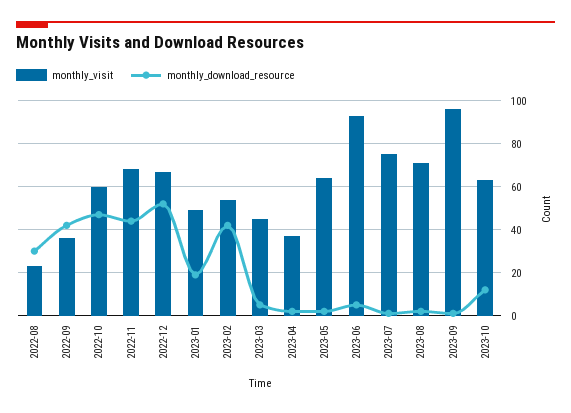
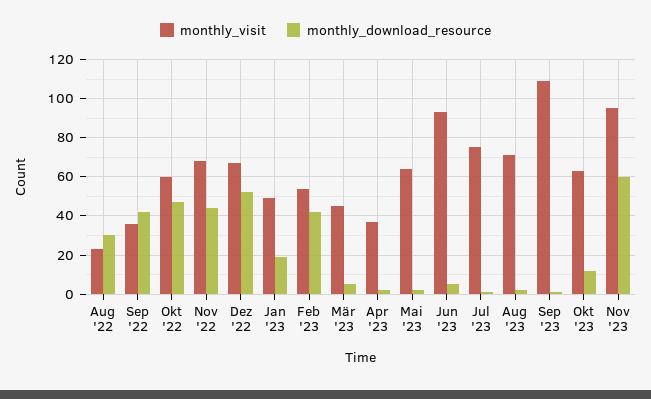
monthly_visit, 2023-09: 95 -> 110
monthly_visit, Nov '23: none -> 95
monthly_download_resource, Nov '23: none -> 60

